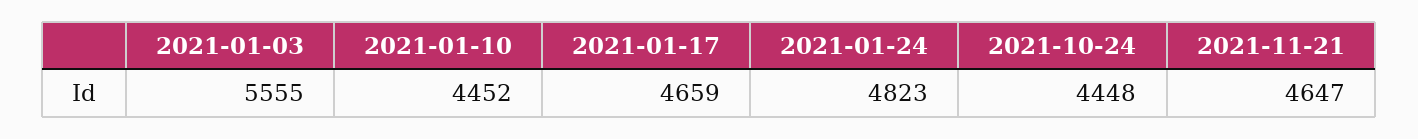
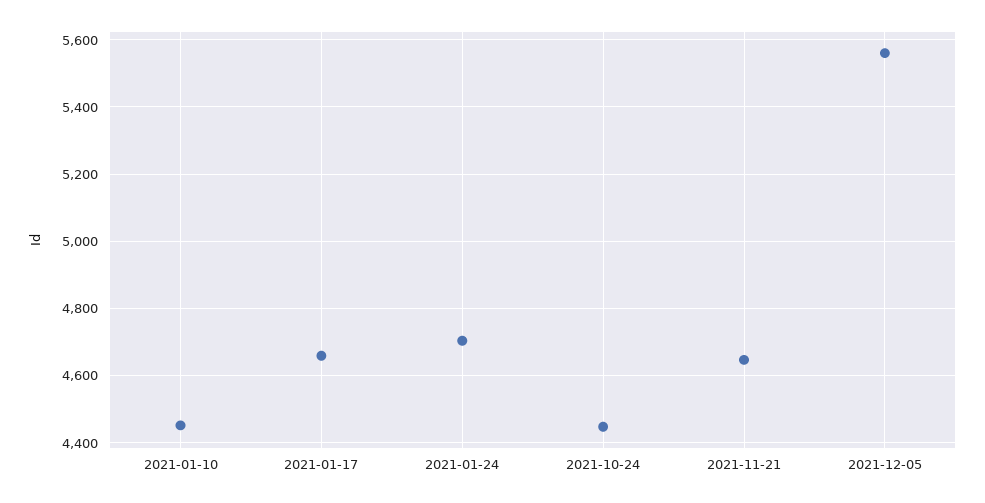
2021-01-03: 5555 -> none
2021-01-24: 4823 -> 4700
2021-12-05: none -> 5560

